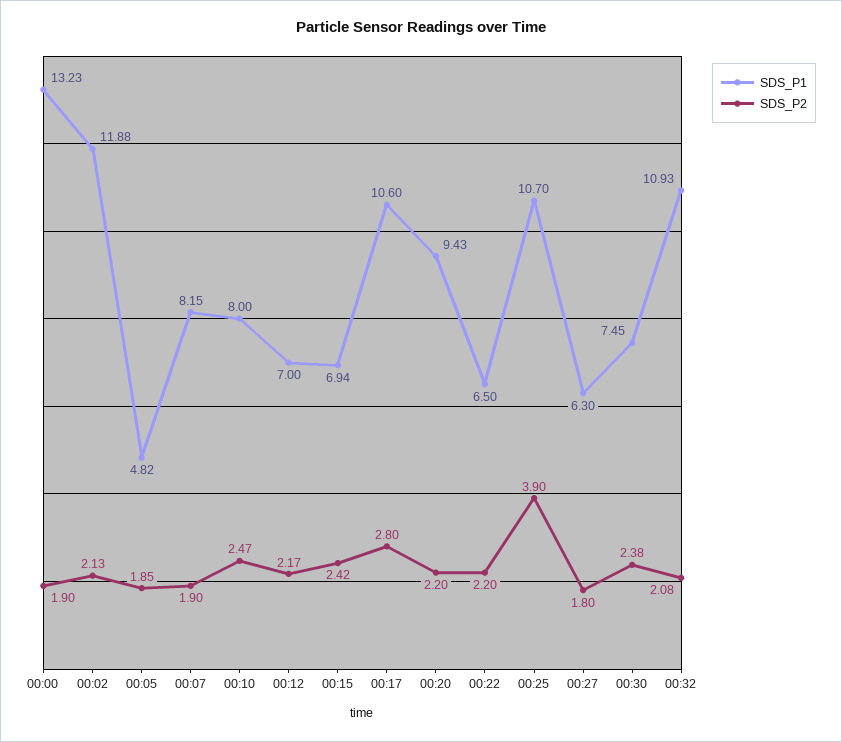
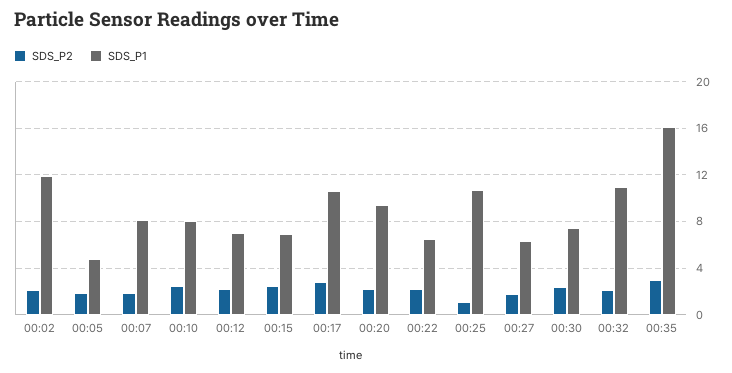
SDS_P1, 00:00: 13.23 -> none
SDS_P2, 00:00: 1.9 -> none
SDS_P2, 00:25: 3.9 -> 1
SDS_P2, 00:35: none -> 3
SDS_P1, 00:35: none -> 16

